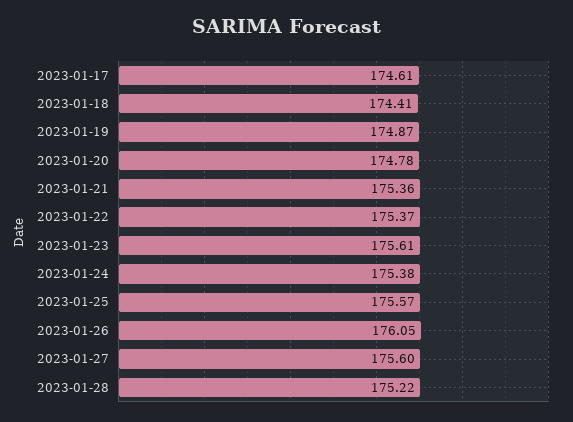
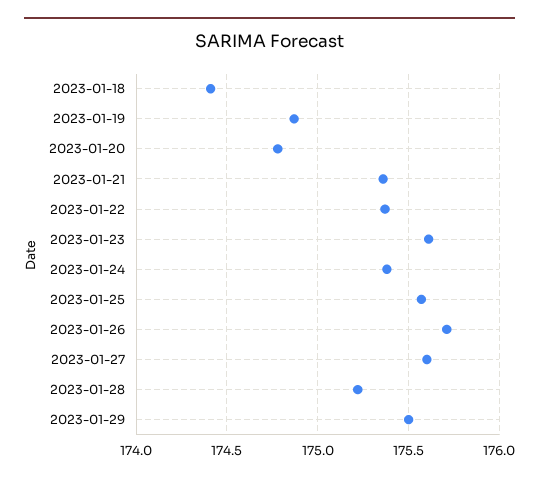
2023-01-17: 174.61 -> none
2023-01-26: 176.05 -> 175.7
2023-01-29: none -> 175.5

